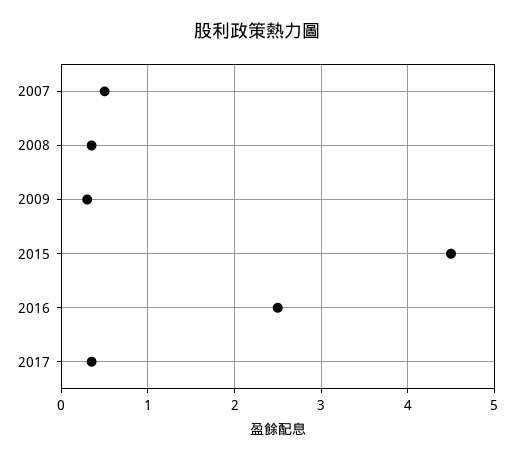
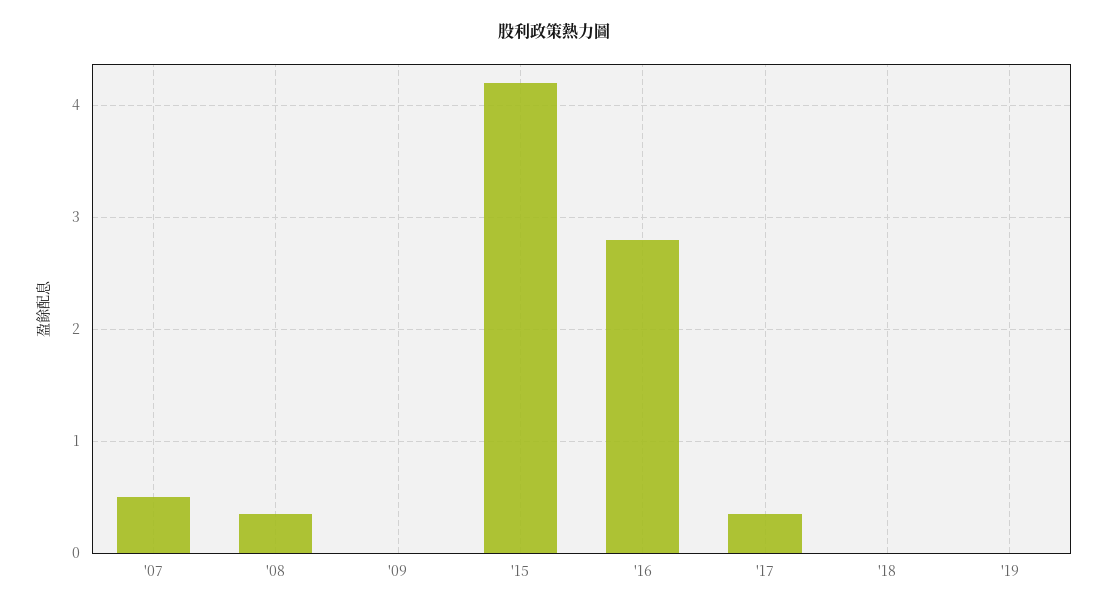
2009: 0.3 -> 0
2015: 4.5 -> 4.2
2016: 2.5 -> 2.8
'18: none -> 0
'19: none -> 0

